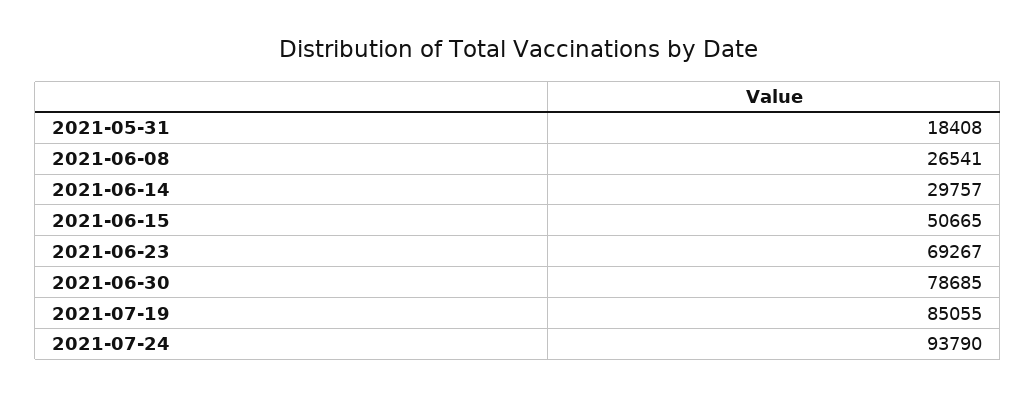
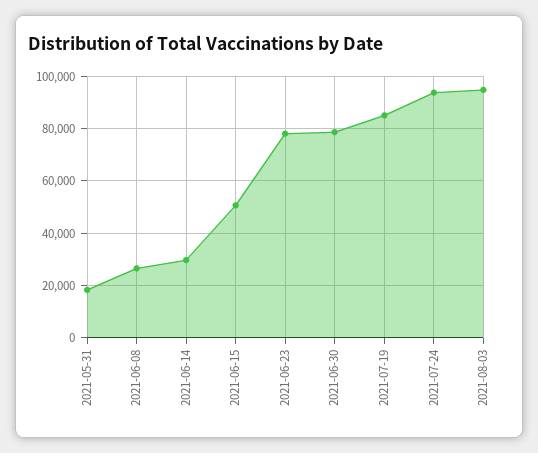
2021-06-23: 69267 -> 77500
2021-08-03: none -> 95000

